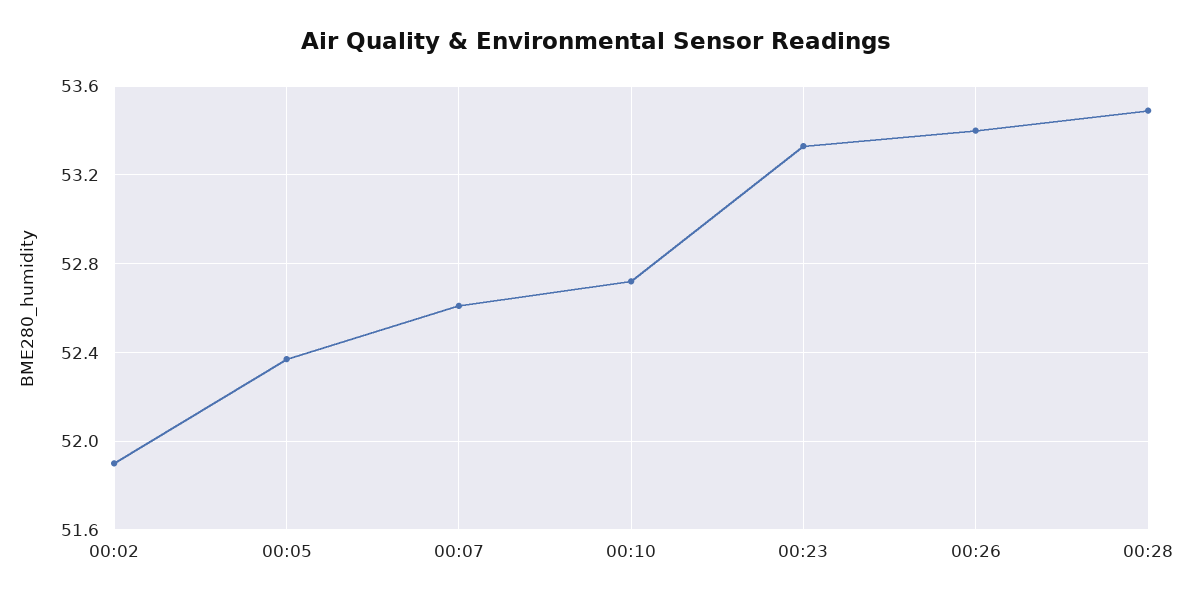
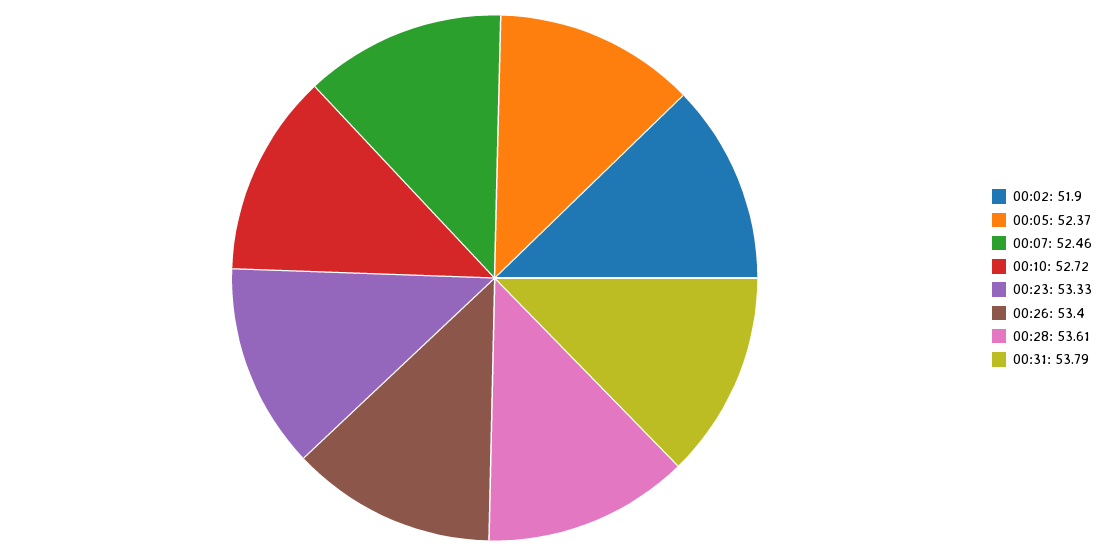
00:07: 52.6 -> 52.46
00:28: 53.5 -> 53.61
00:31: none -> 53.79

